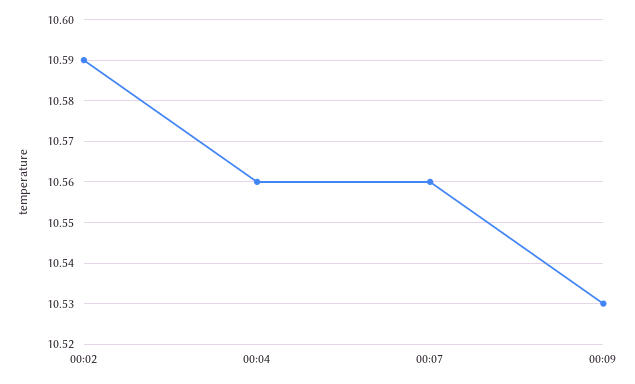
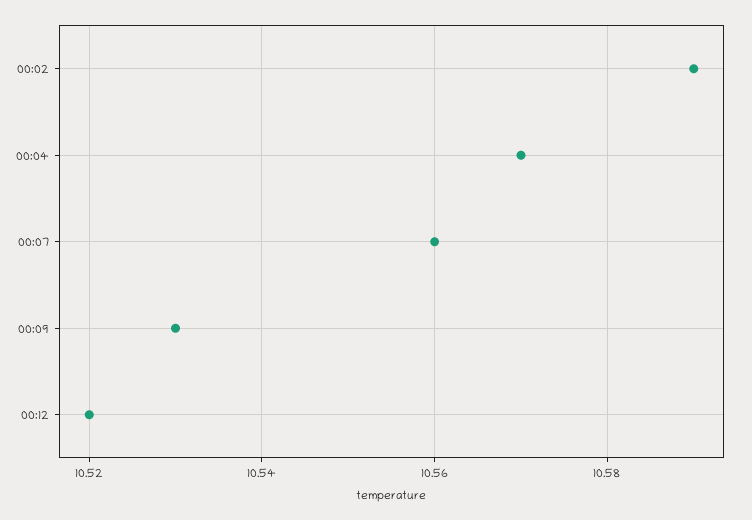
00:04: 10.56 -> 10.57
00:12: none -> 10.52

